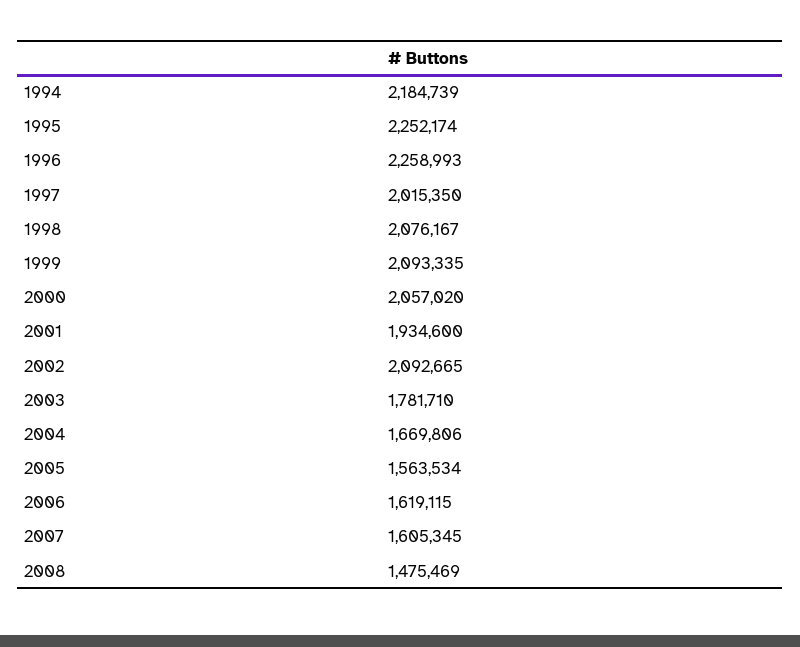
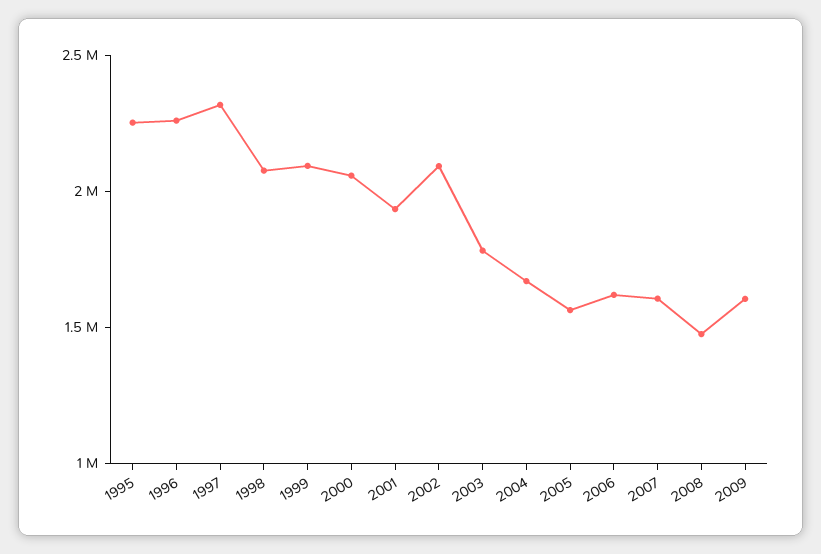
1994: 2184739 -> none
1997: 2015350 -> 2300000
2009: none -> 1600000

